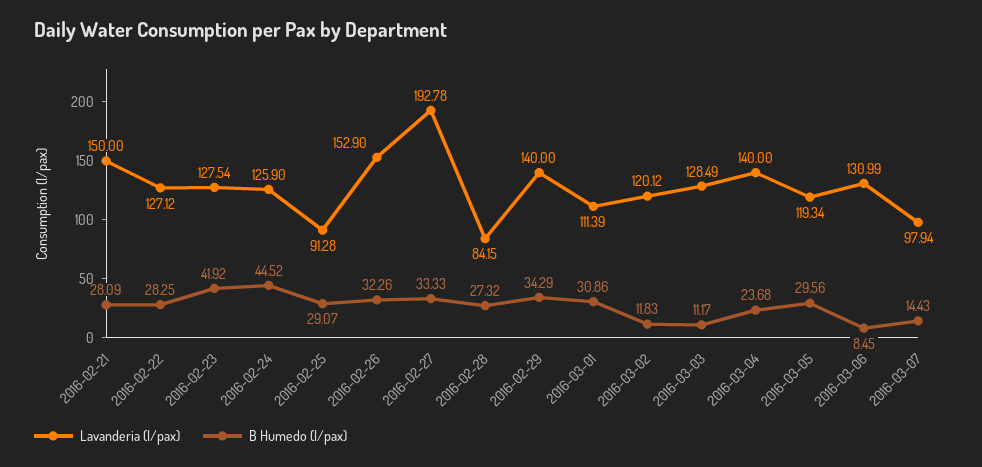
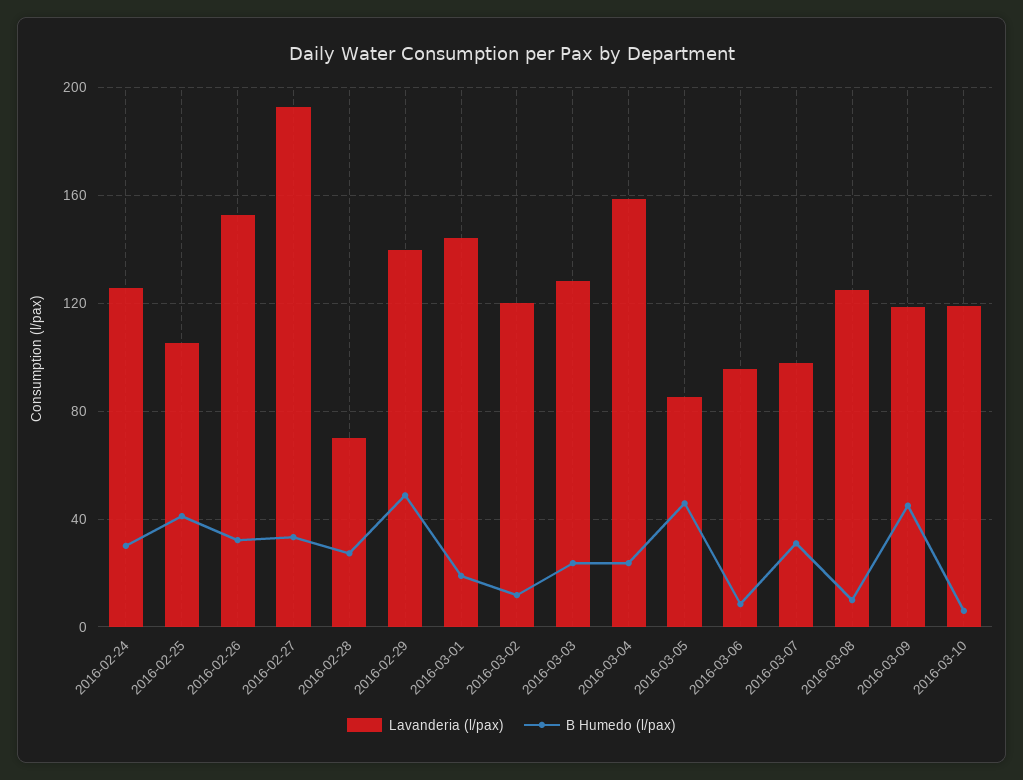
Lavanderia (l/pax), 2016-02-21: 150 -> none
B Humedo (l/pax), 2016-02-21: 28.09 -> none
Lavanderia (l/pax), 2016-02-22: 127.12 -> none
B Humedo (l/pax), 2016-02-22: 28.25 -> none
Lavanderia (l/pax), 2016-02-23: 127.54 -> none
B Humedo (l/pax), 2016-02-23: 41.92 -> none
B Humedo (l/pax), 2016-02-24: 44.52 -> 30
Lavanderia (l/pax), 2016-02-25: 91.28 -> 105
B Humedo (l/pax), 2016-02-25: 29.07 -> 40
Lavanderia (l/pax), 2016-02-28: 84.15 -> 70
B Humedo (l/pax), 2016-02-29: 34.29 -> 50
Lavanderia (l/pax), 2016-03-01: 111.39 -> 145
B Humedo (l/pax), 2016-03-01: 30.86 -> 20
B Humedo (l/pax), 2016-03-03: 11.17 -> 25
Lavanderia (l/pax), 2016-03-04: 140 -> 160
Lavanderia (l/pax), 2016-03-05: 119.34 -> 85
B Humedo (l/pax), 2016-03-05: 29.56 -> 45
Lavanderia (l/pax), 2016-03-06: 130.99 -> 95
B Humedo (l/pax), 2016-03-07: 14.43 -> 30
Lavanderia (l/pax), 2016-03-08: none -> 125
B Humedo (l/pax), 2016-03-08: none -> 10
Lavanderia (l/pax), 2016-03-09: none -> 120
B Humedo (l/pax), 2016-03-09: none -> 45
Lavanderia (l/pax), 2016-03-10: none -> 120
B Humedo (l/pax), 2016-03-10: none -> 5

